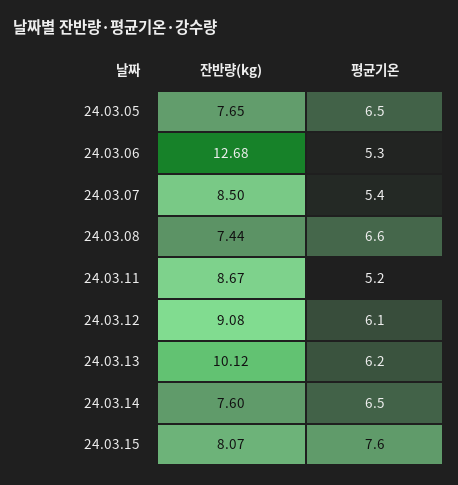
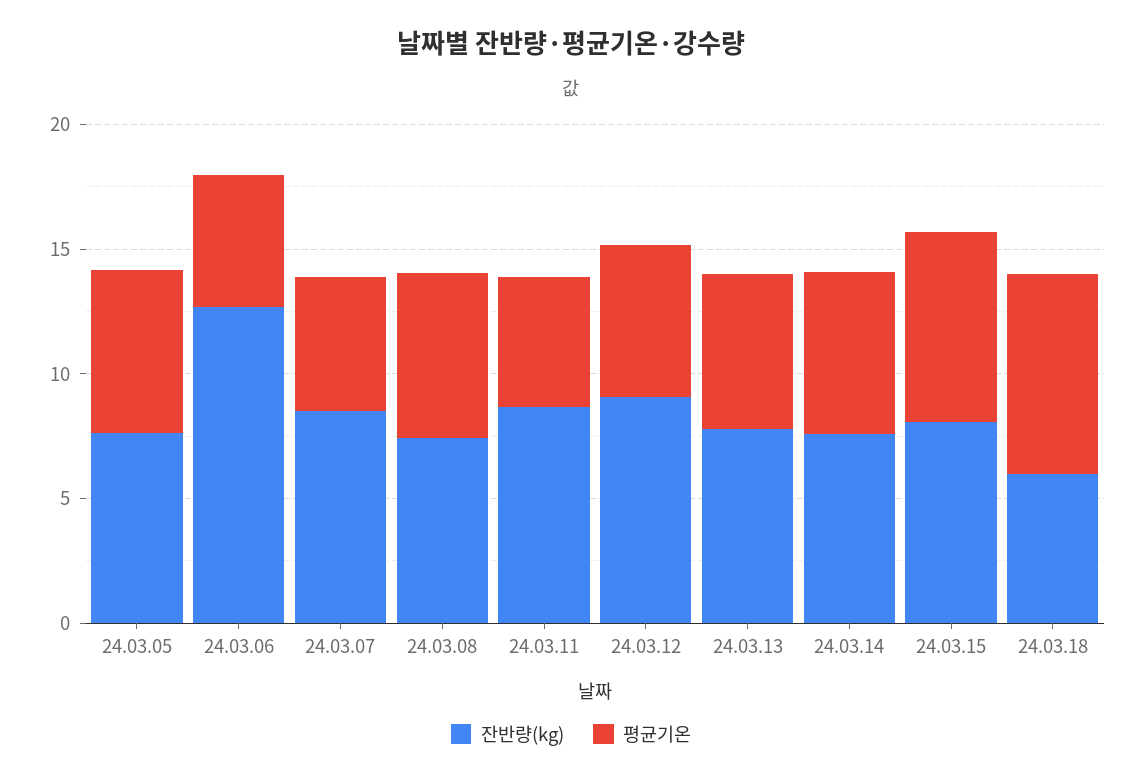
잔반량(kg), 24.03.13: 10.12 -> 8
잔반량(kg), 24.03.18: none -> 6
평균기온, 24.03.18: none -> 8

